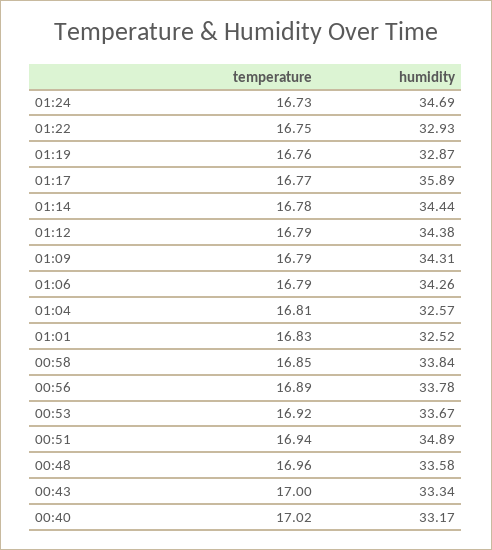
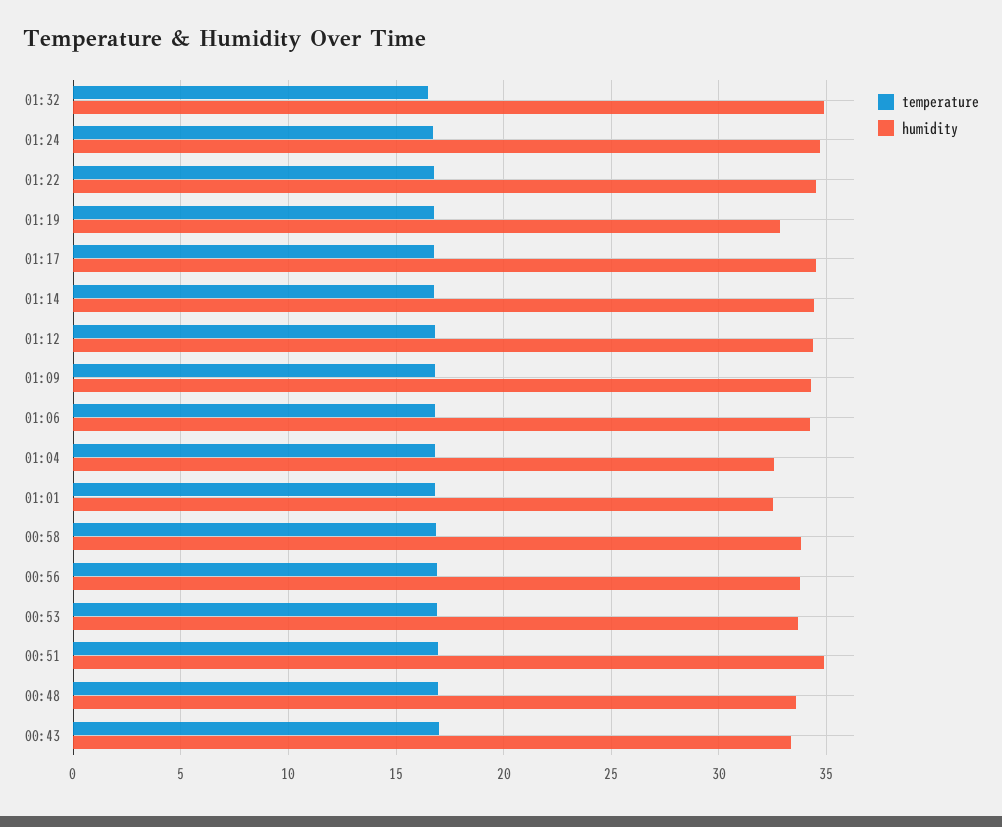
humidity, 01:22: 32.93 -> 34.5
humidity, 01:17: 35.89 -> 34.5
temperature, 00:40: 17.02 -> none
humidity, 00:40: 33.17 -> none
temperature, 01:32: none -> 16.5
humidity, 01:32: none -> 35

